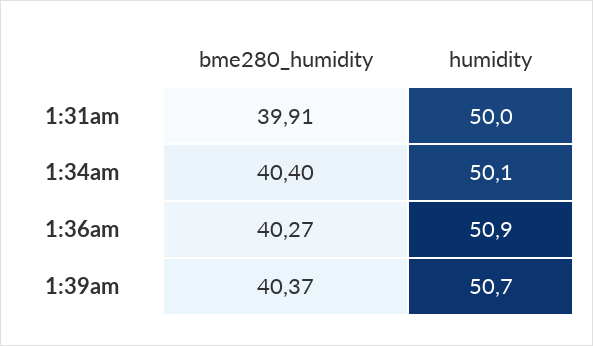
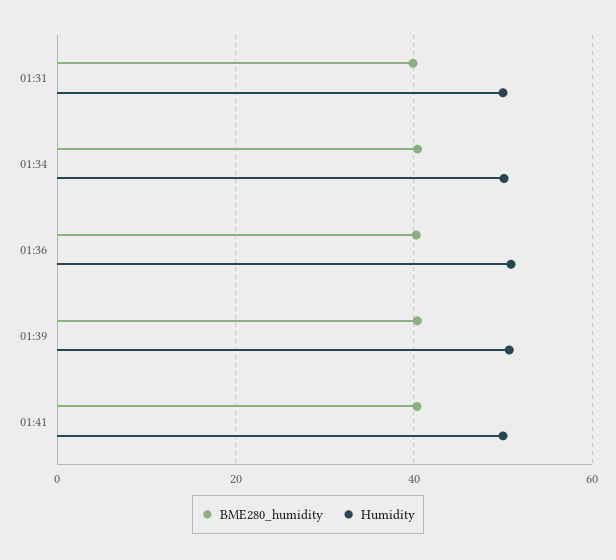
bme280_humidity, 01:41: none -> 40
humidity, 01:41: none -> 50

